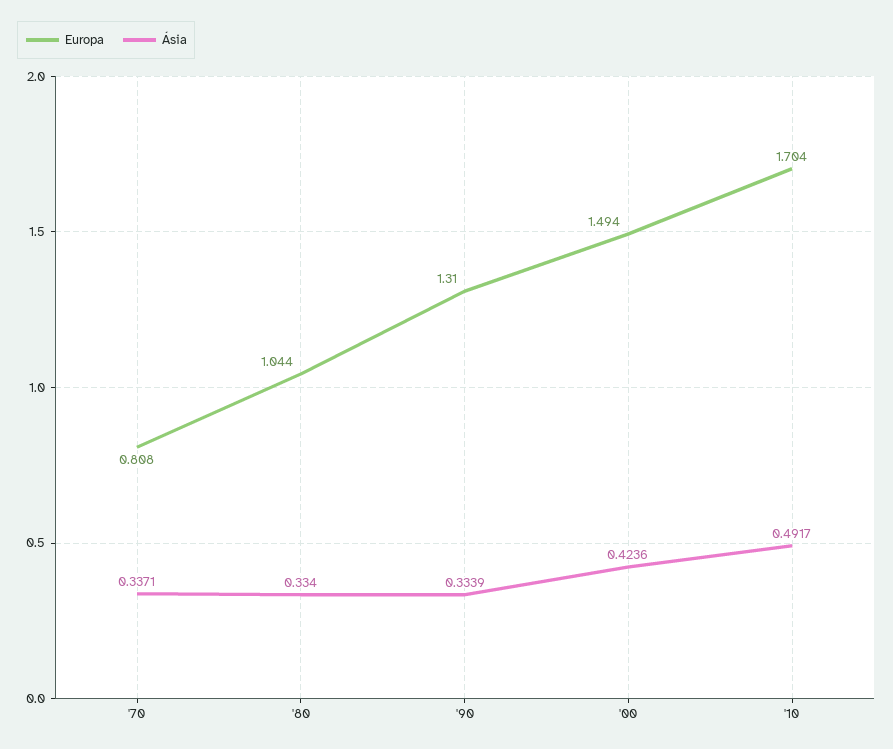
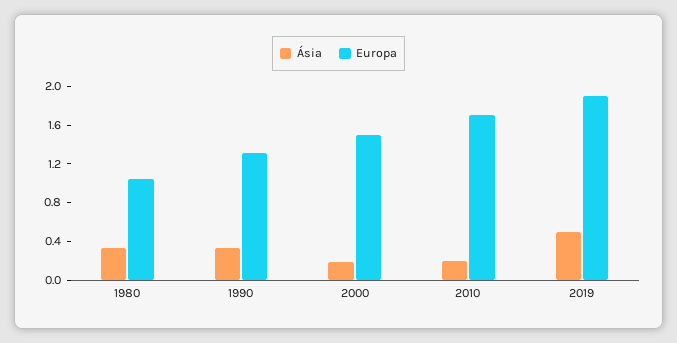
Europa, '70: 0.808 -> none
Ásia, '70: 0.3371 -> none
Ásia, '00: 0.4236 -> 0.2
Ásia, '10: 0.4917 -> 0.2
Ásia, 2019: none -> 0.5
Europa, 2019: none -> 1.9

